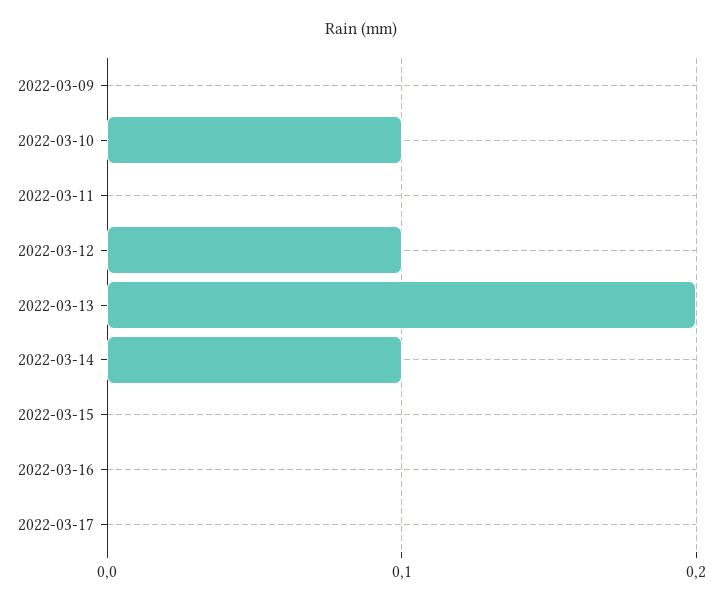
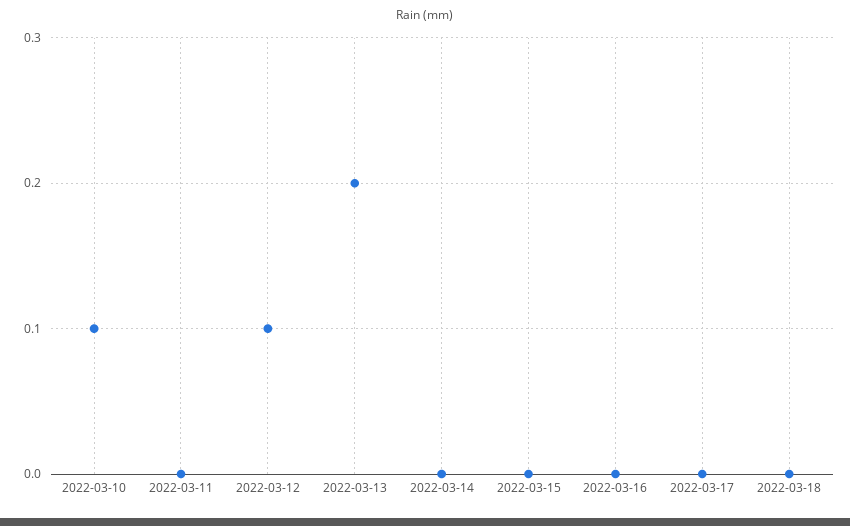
2022-03-09: 0 -> none
2022-03-14: 0.1 -> 0
2022-03-18: none -> 0

